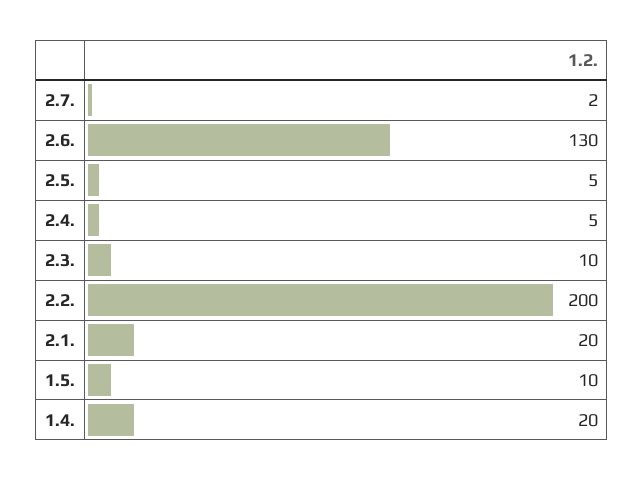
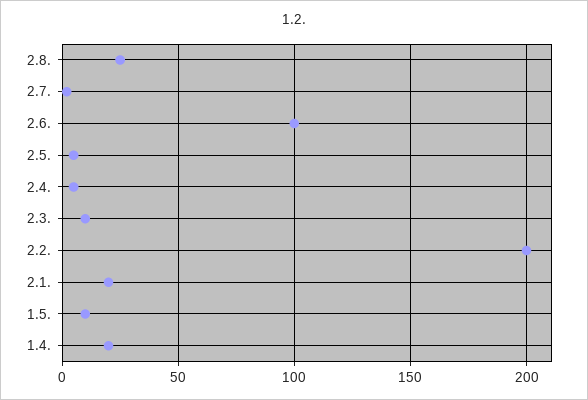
2.6.: 130 -> 100
2.8.: none -> 25

